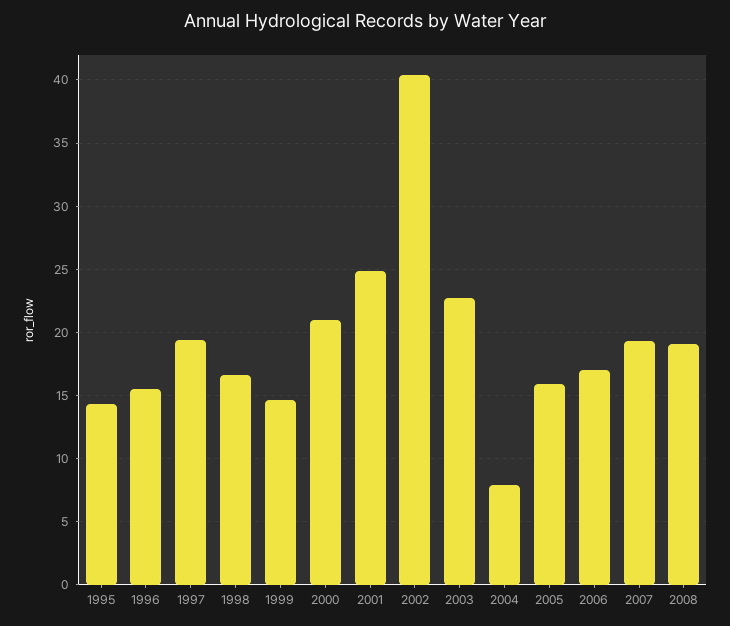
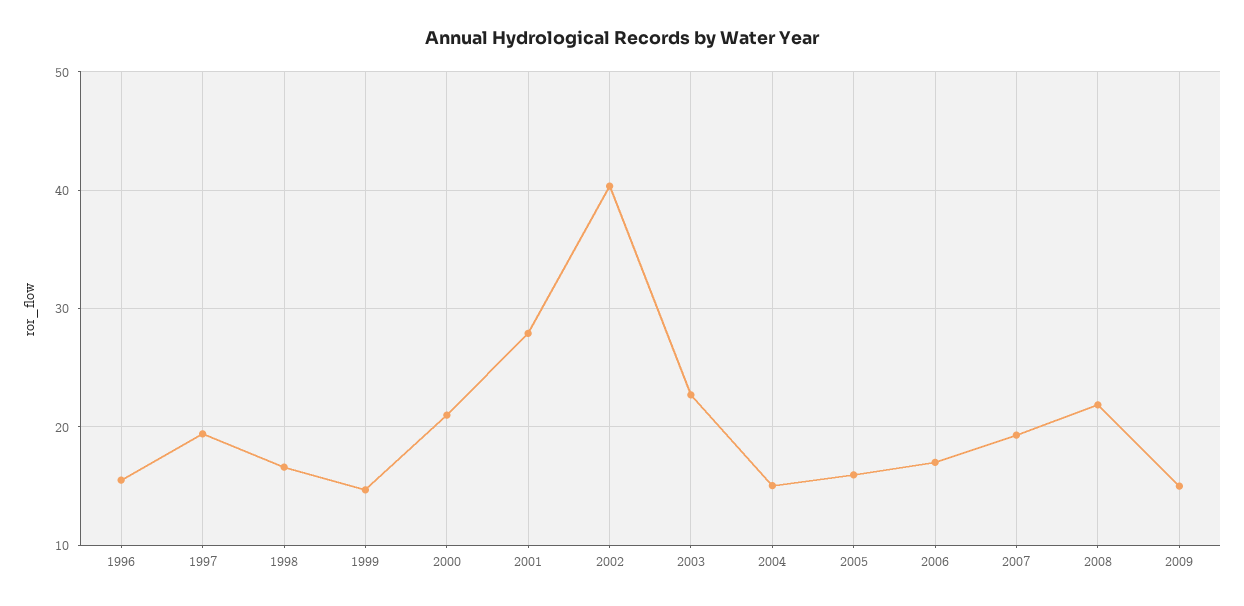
1995: 14.5 -> none
2001: 25 -> 28
2004: 8 -> 15
2008: 19 -> 22
2009: none -> 15

